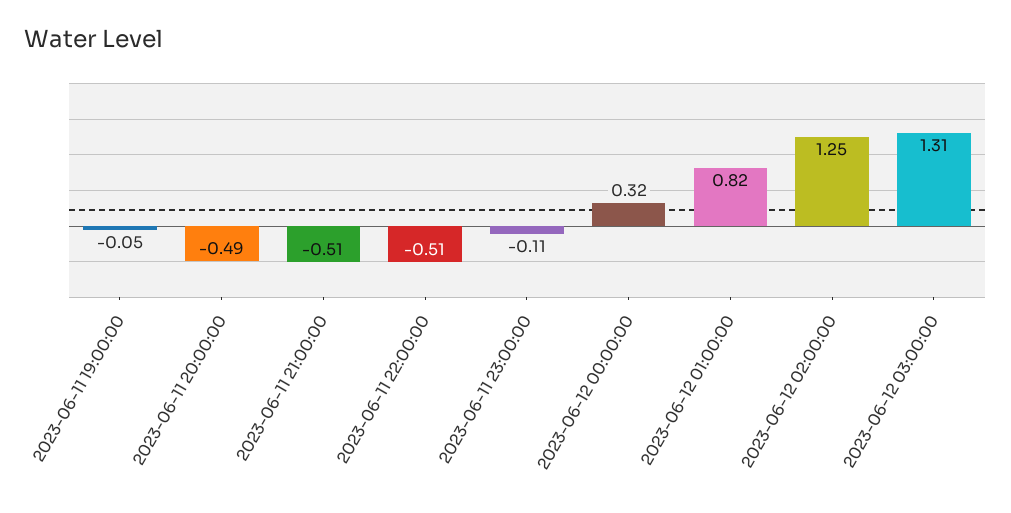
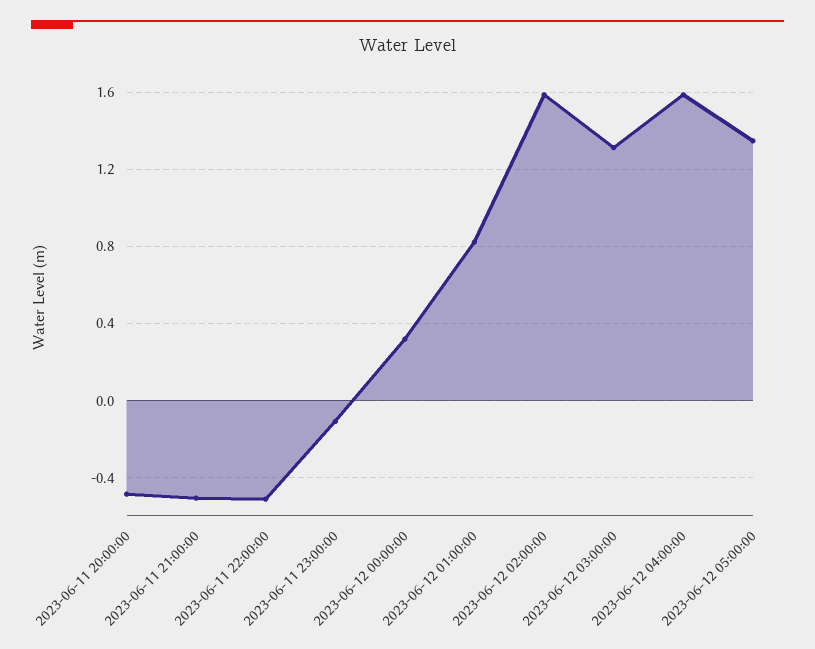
2023-06-11 19:00:00: -0.05 -> none
2023-06-12 02:00:00: 1.25 -> 1.6
2023-06-12 04:00:00: none -> 1.6
2023-06-12 05:00:00: none -> 1.35

